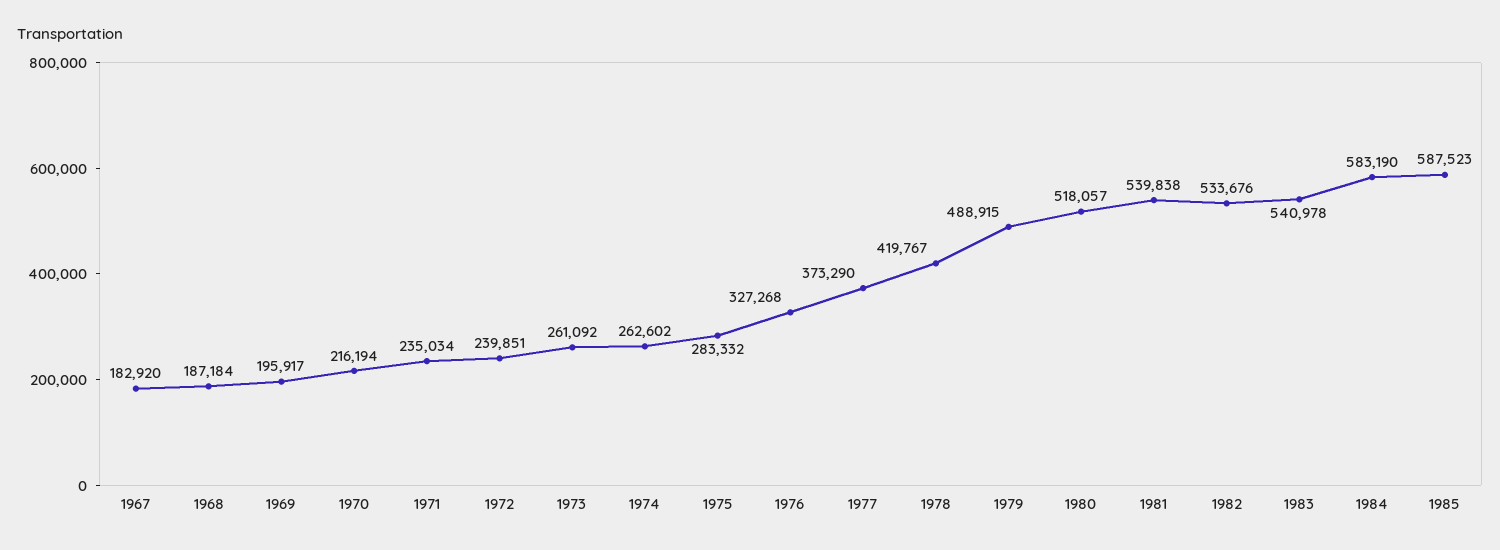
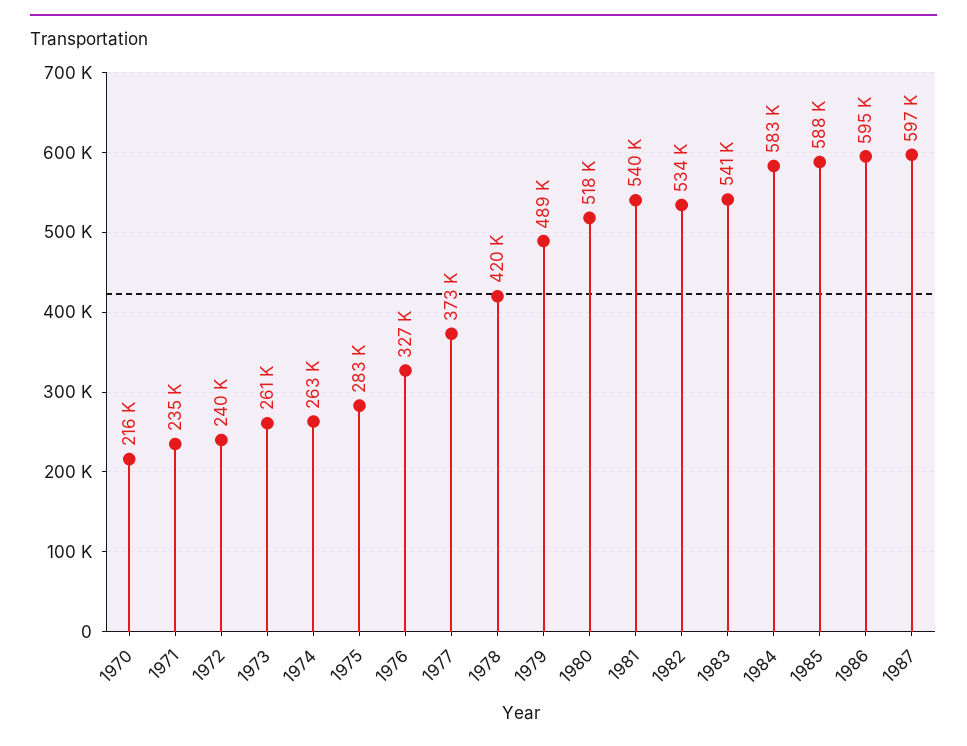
1967: 182920 -> none
1968: 187184 -> none
1969: 195917 -> none
1986: none -> 595000
1987: none -> 597000

